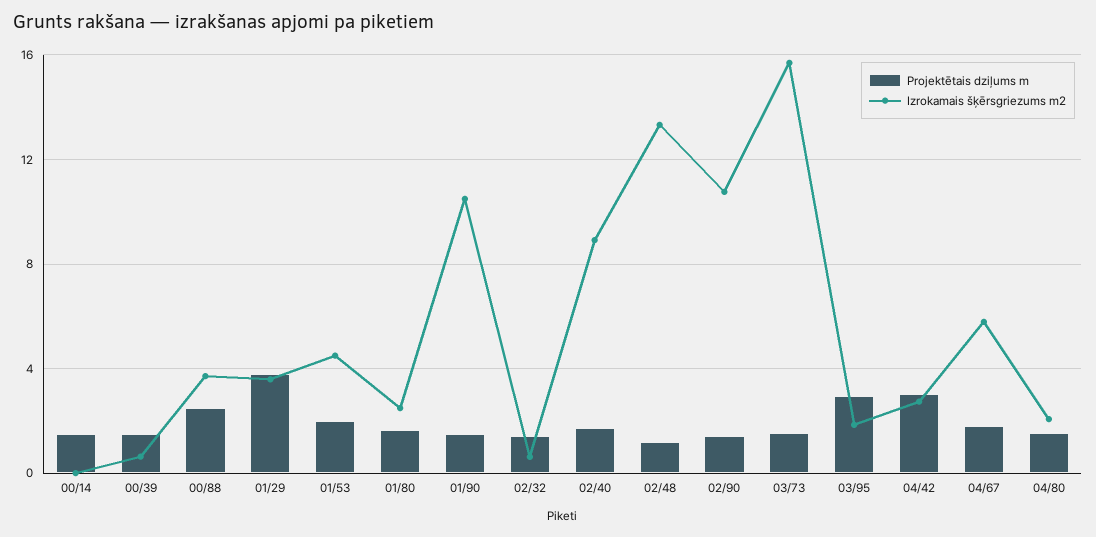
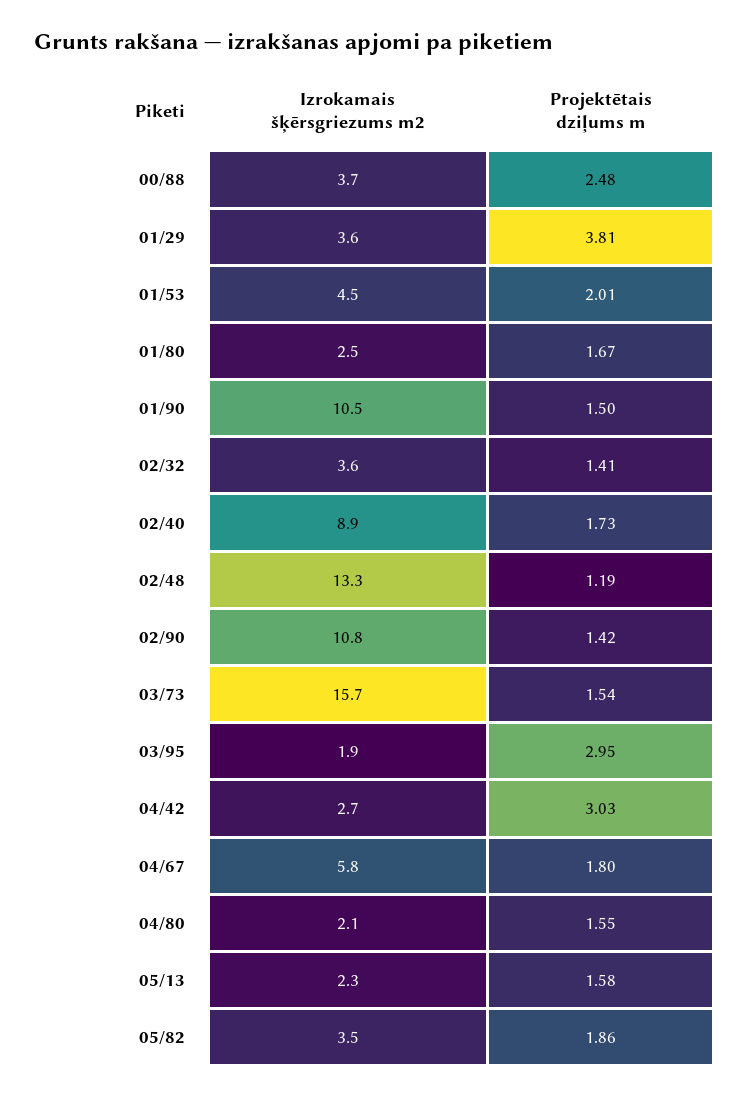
Projektētais dziļums m, 00/14: 1.5 -> none
Izrokamais šķērsgriezums m2, 00/14: 0 -> none
Projektētais dziļums m, 00/39: 1.5 -> none
Izrokamais šķērsgriezums m2, 00/39: 0.5 -> none
Izrokamais šķērsgriezums m2, 02/32: 0.5 -> 3.6
Izrokamais šķērsgriezums m2, 05/13: none -> 2.3
Projektētais dziļums m, 05/13: none -> 1.58
Izrokamais šķērsgriezums m2, 05/82: none -> 3.5
Projektētais dziļums m, 05/82: none -> 1.86

